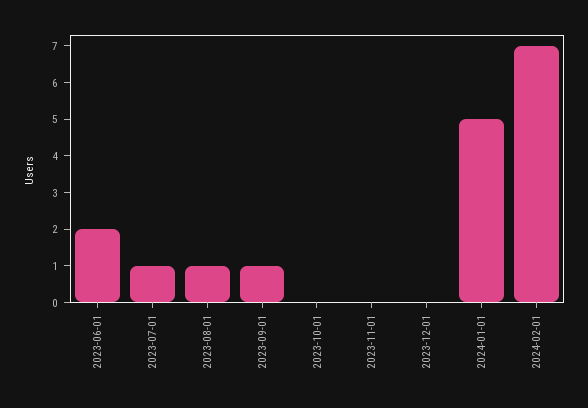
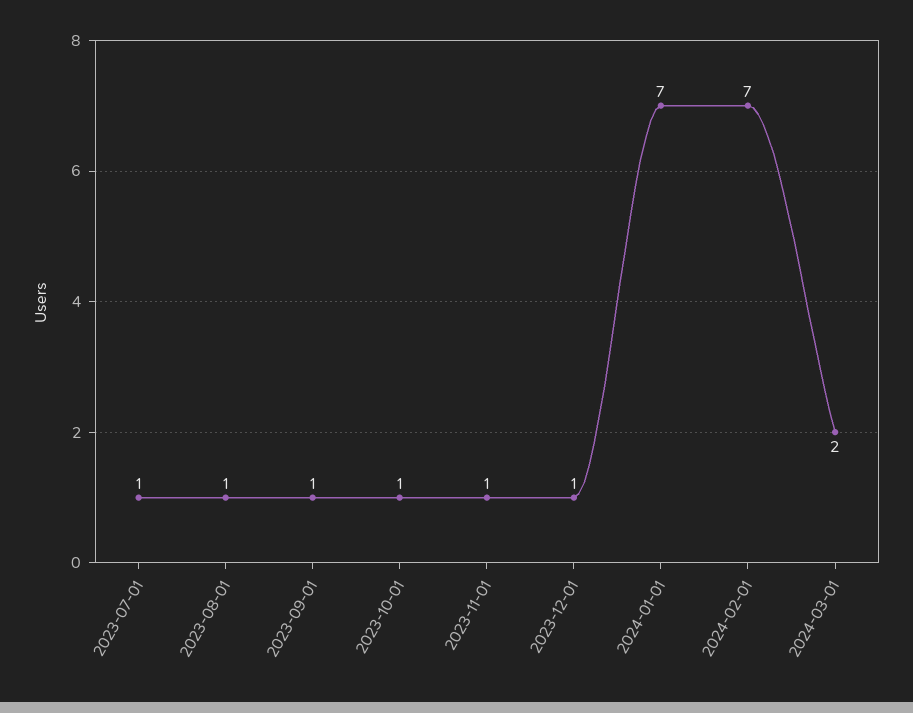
2023-06-01: 2 -> none
2023-10-01: 0 -> 1
2023-11-01: 0 -> 1
2023-12-01: 0 -> 1
2024-01-01: 5 -> 7
2024-03-01: none -> 2

